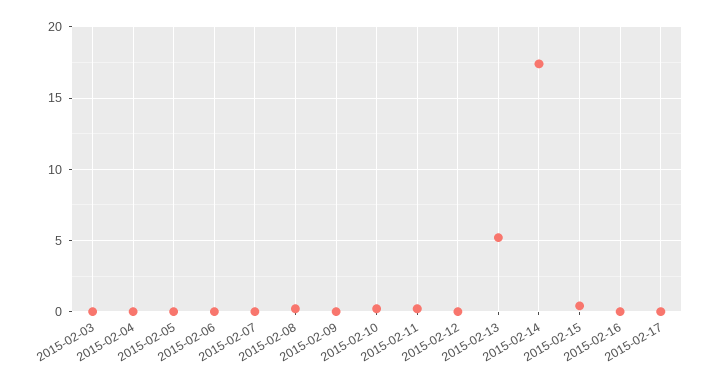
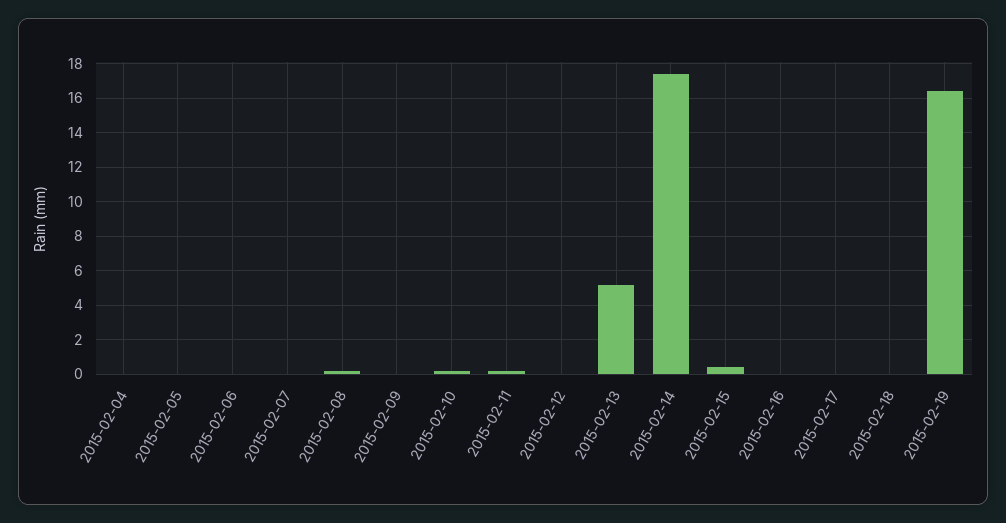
2015-02-03: 0 -> none
2015-02-18: none -> 0
2015-02-19: none -> 16.5

